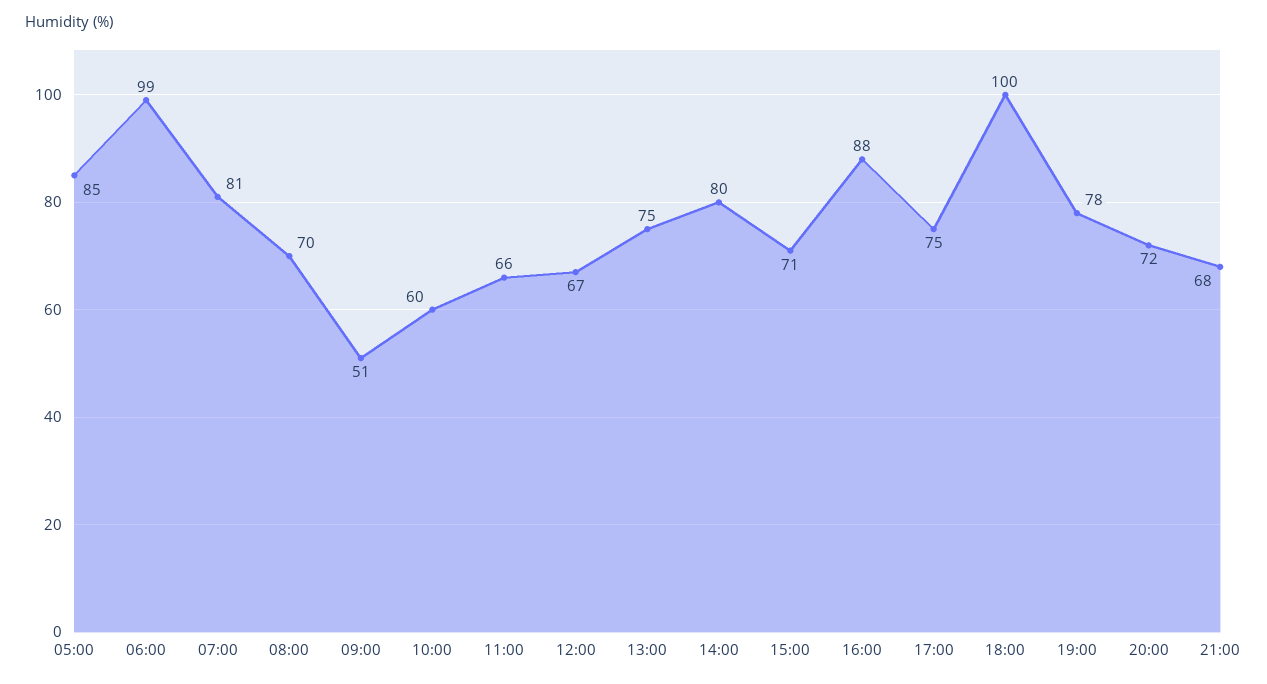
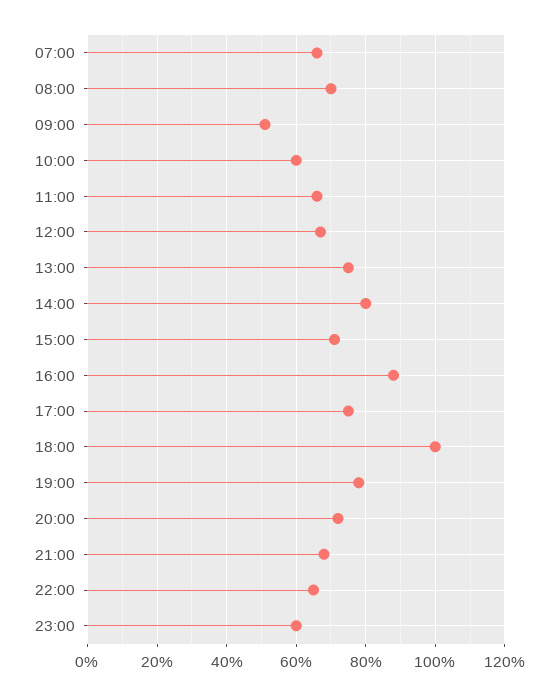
05:00: 85 -> none
06:00: 99 -> none
07:00: 81 -> 65
22:00: none -> 65
23:00: none -> 60

